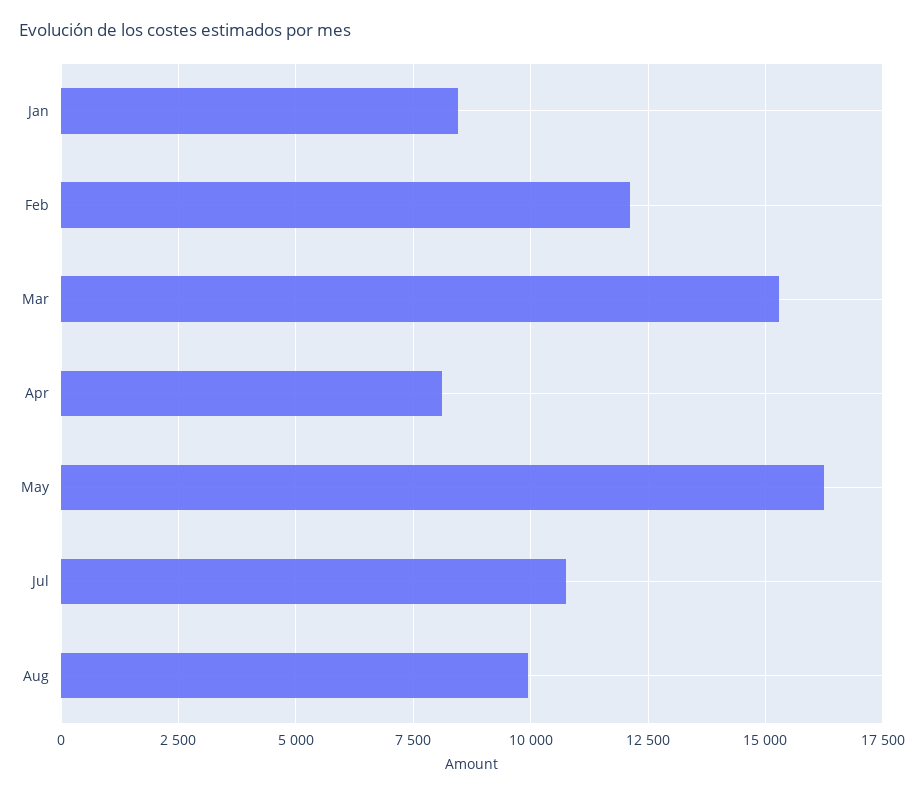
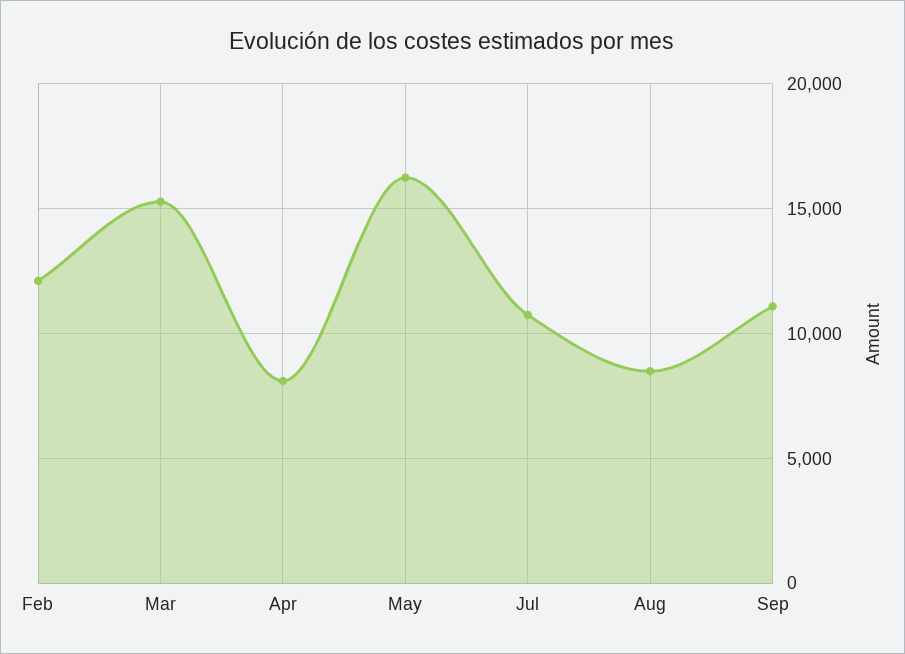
Jan: 8500 -> none
Aug: 10000 -> 8500
Sep: none -> 11000

